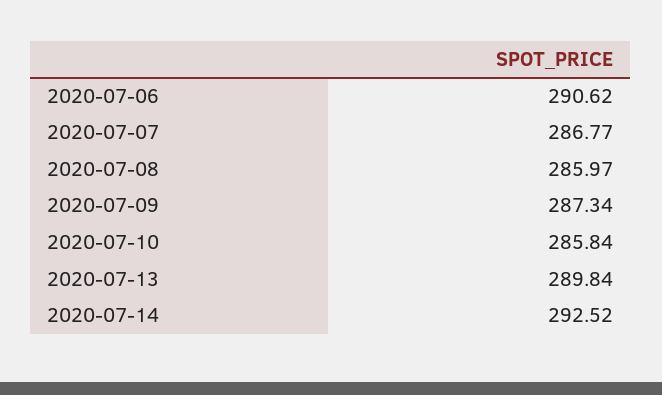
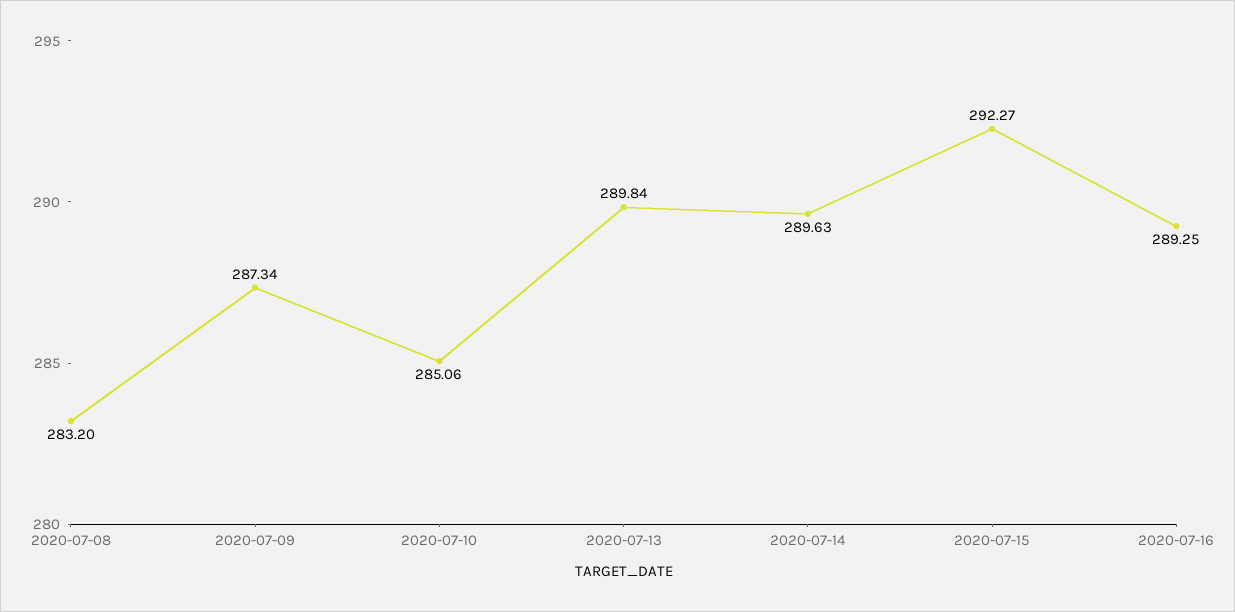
2020-07-06: 290.62 -> none
2020-07-07: 286.77 -> none
2020-07-08: 285.97 -> 283.2
2020-07-10: 285.84 -> 285.06
2020-07-14: 292.52 -> 289.63
2020-07-15: none -> 292.27
2020-07-16: none -> 289.25

